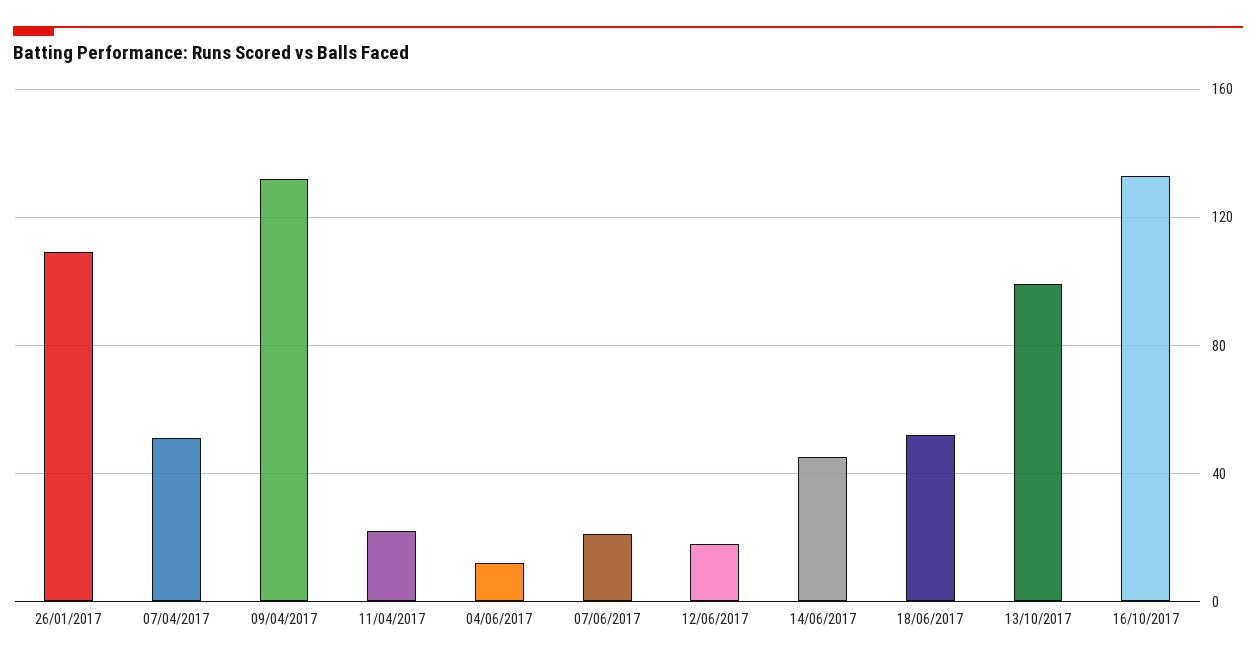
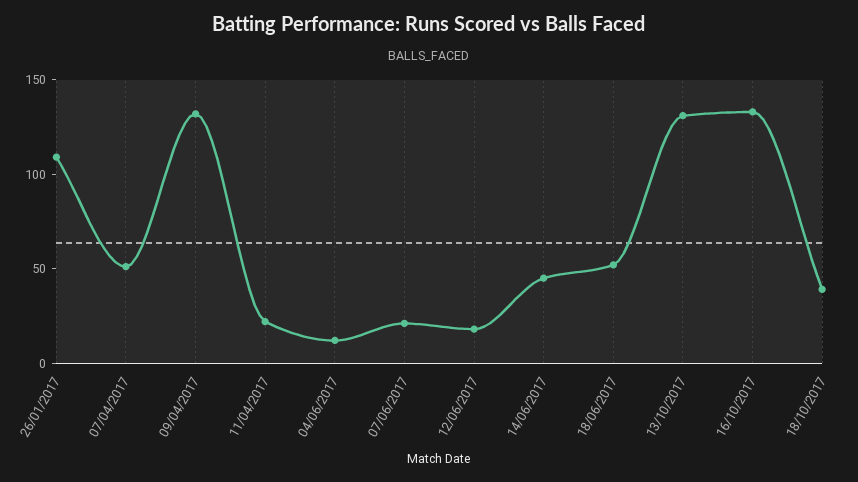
13/10/2017: 100 -> 130
18/10/2017: none -> 40

